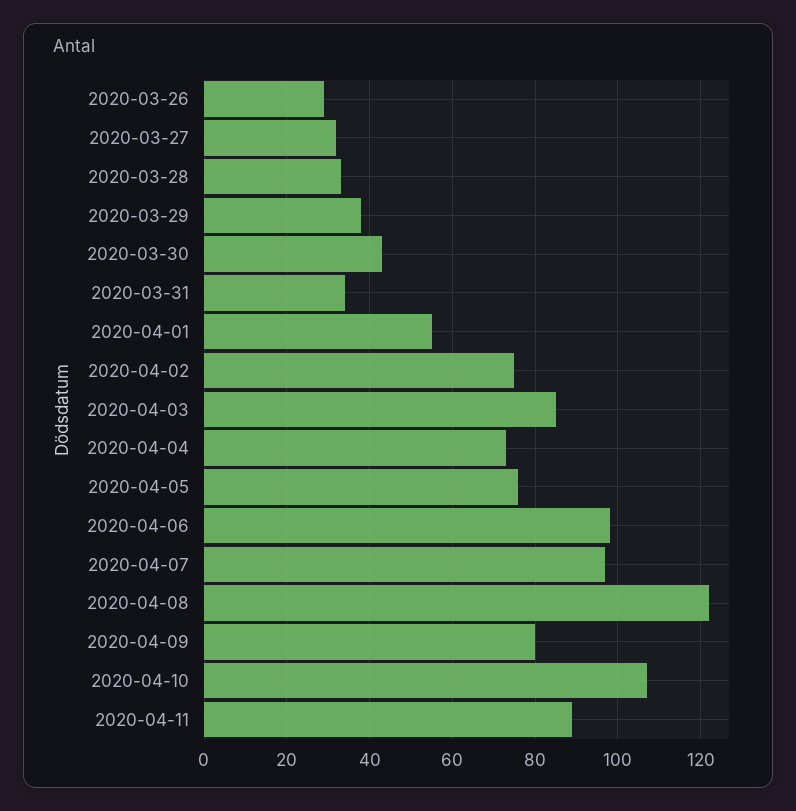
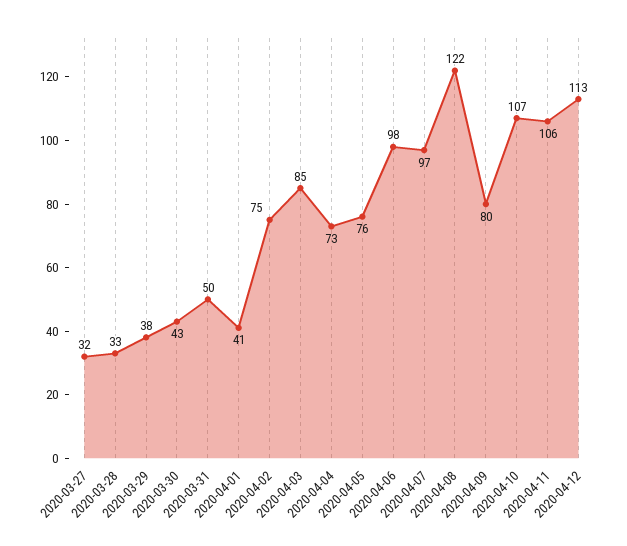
2020-03-26: 30 -> none
2020-03-31: 35 -> 50
2020-04-01: 55 -> 41
2020-04-11: 90 -> 106
2020-04-12: none -> 113

